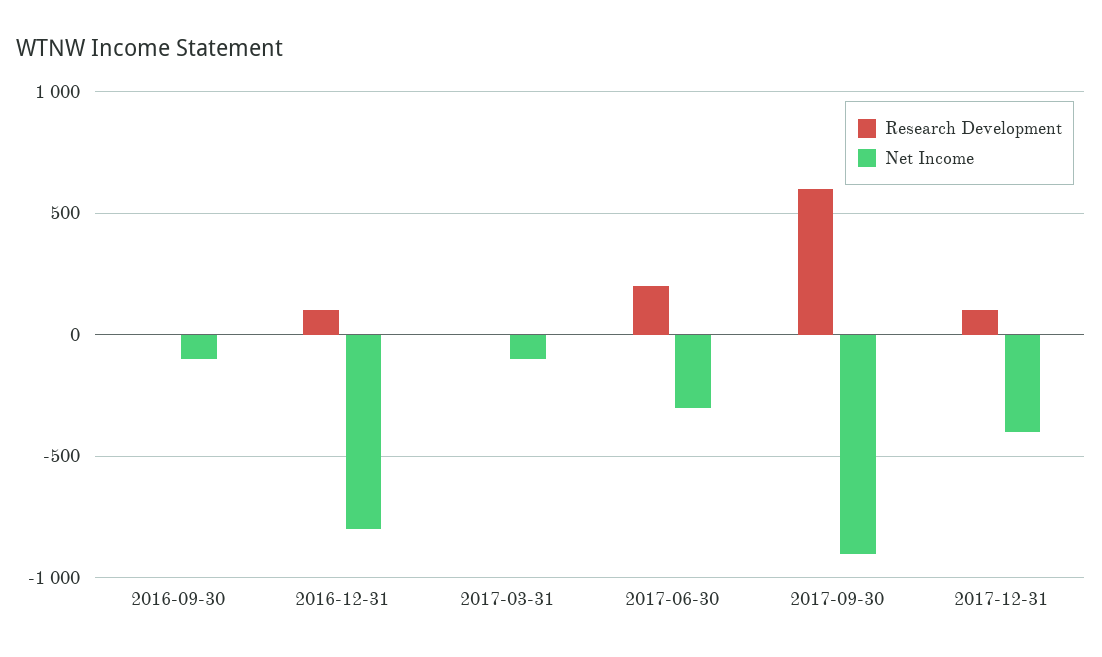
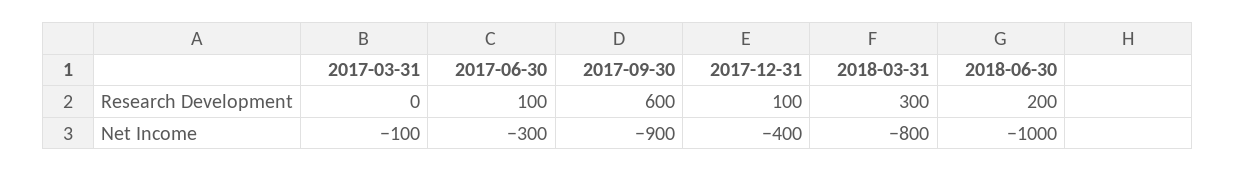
Research Development, 2016-09-30: 0 -> none
Net Income, 2016-09-30: -100 -> none
Research Development, 2016-12-31: 100 -> none
Net Income, 2016-12-31: -800 -> none
Research Development, 2017-06-30: 200 -> 100
Research Development, 2018-03-31: none -> 300
Research Development, 2018-06-30: none -> 200
Net Income, 2018-03-31: none -> -800
Net Income, 2018-06-30: none -> -1000

